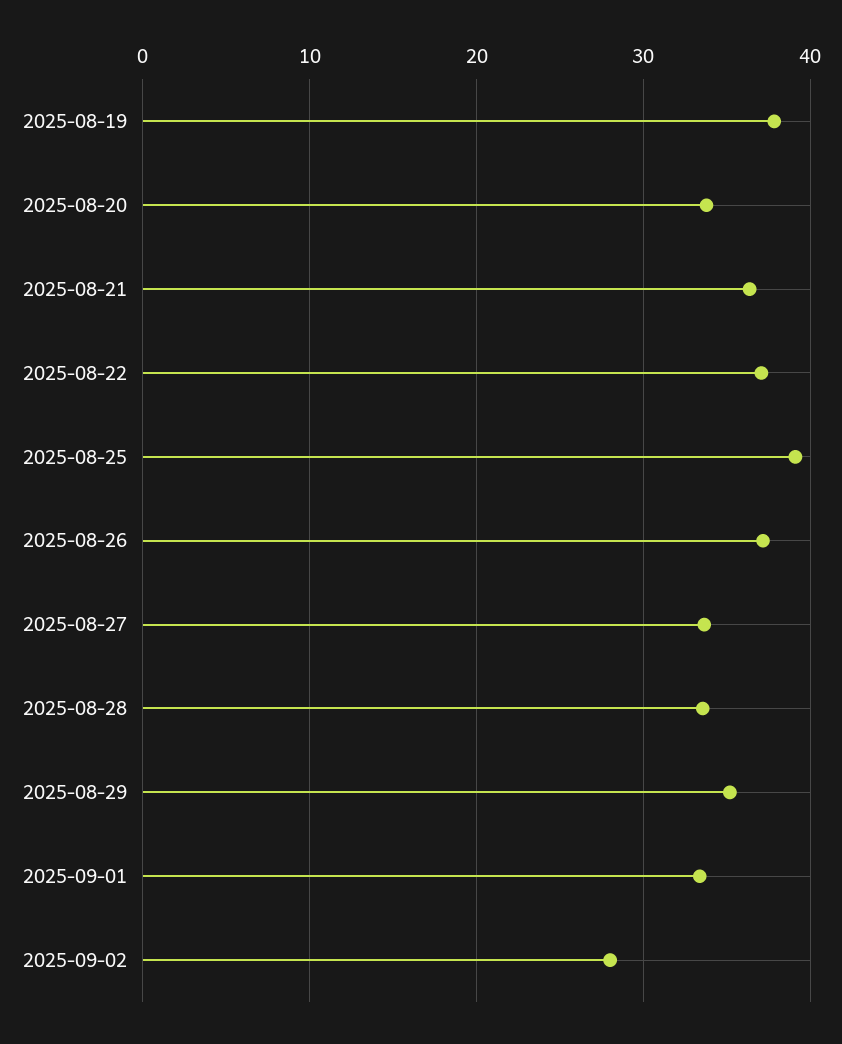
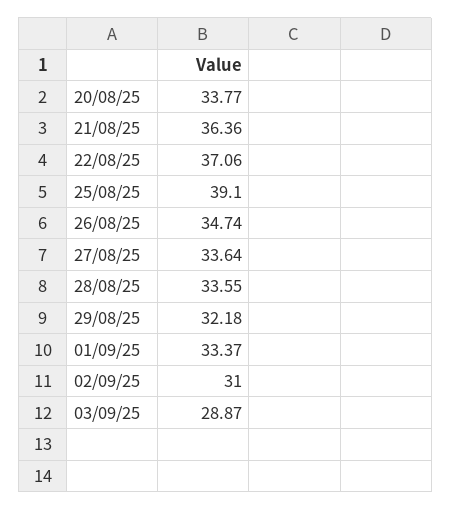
2025-08-19: 38 -> none
2025-08-26: 37 -> 34.74
2025-08-29: 35 -> 32.18
2025-09-02: 28 -> 31
03/09/25: none -> 28.87

